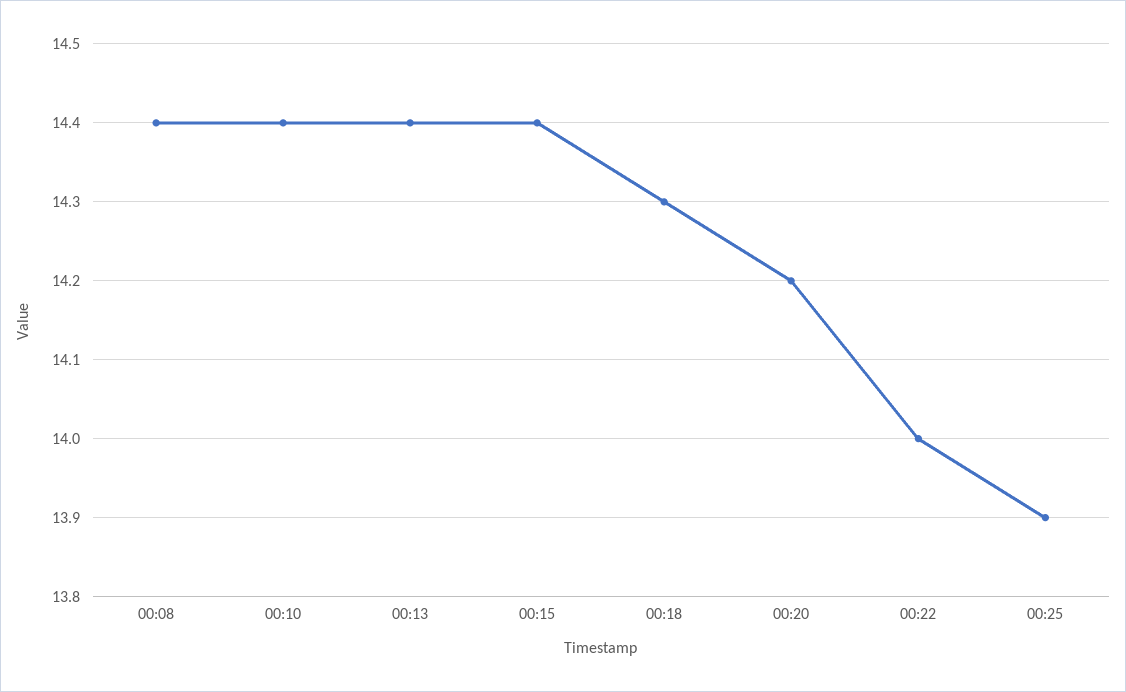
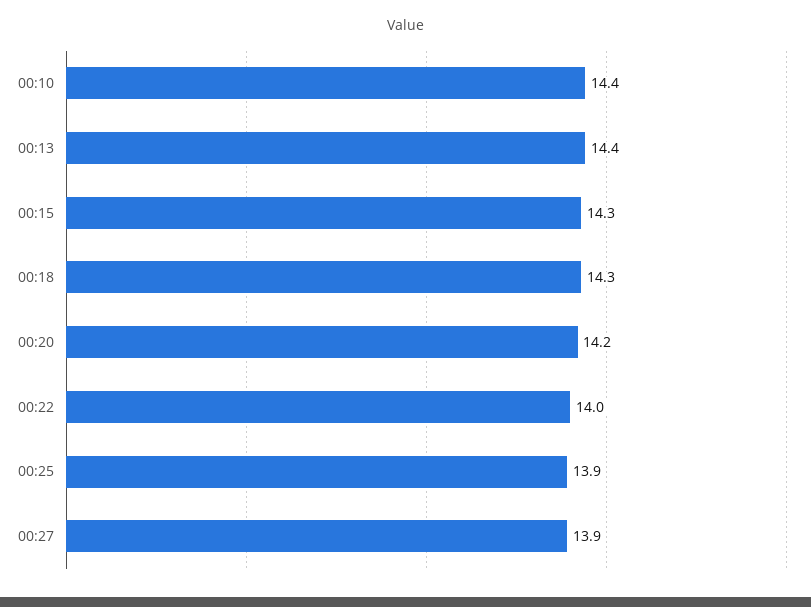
00:08: 14.4 -> none
00:15: 14.4 -> 14.3
00:27: none -> 13.9

